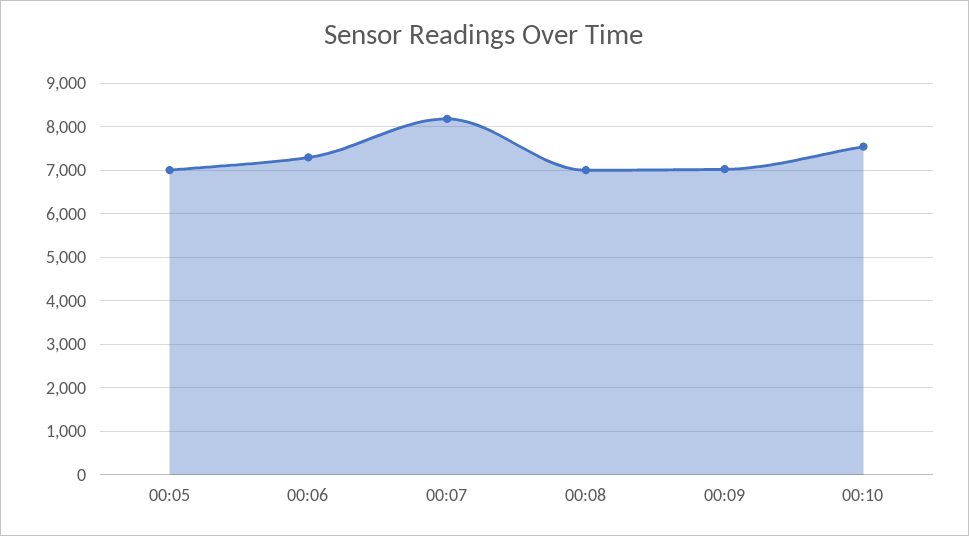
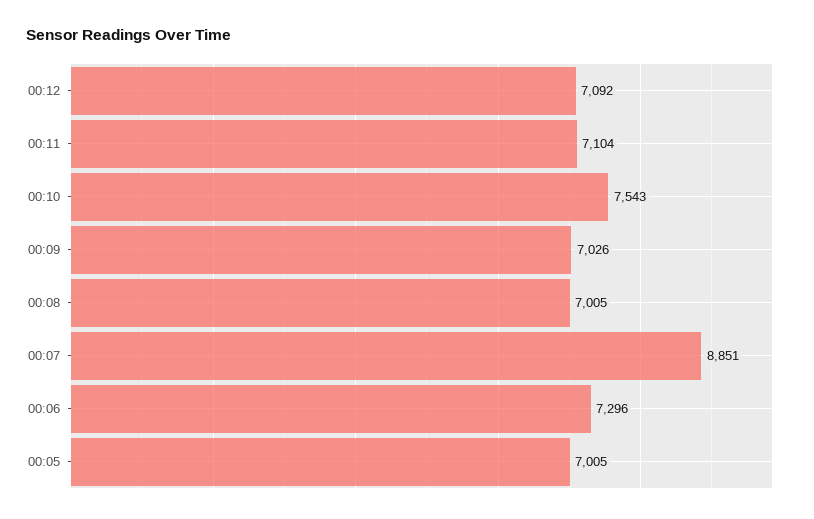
00:07: 8200 -> 8851
00:12: none -> 7092
00:11: none -> 7104

